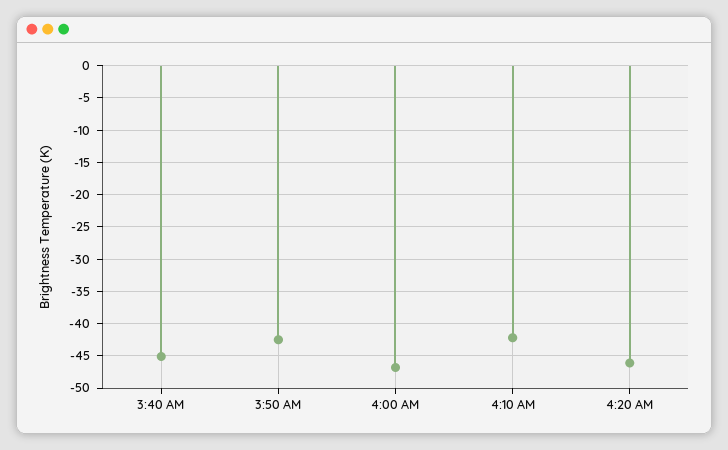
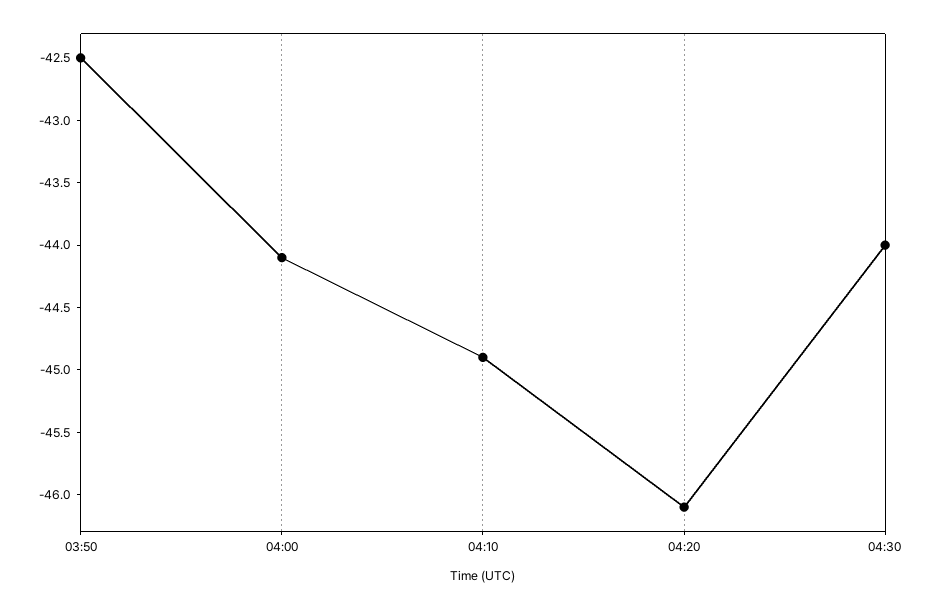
3:40 AM: -45 -> none
4:00 AM: -47 -> -44.1
4:10 AM: -42 -> -44.9
04:30: none -> -44

